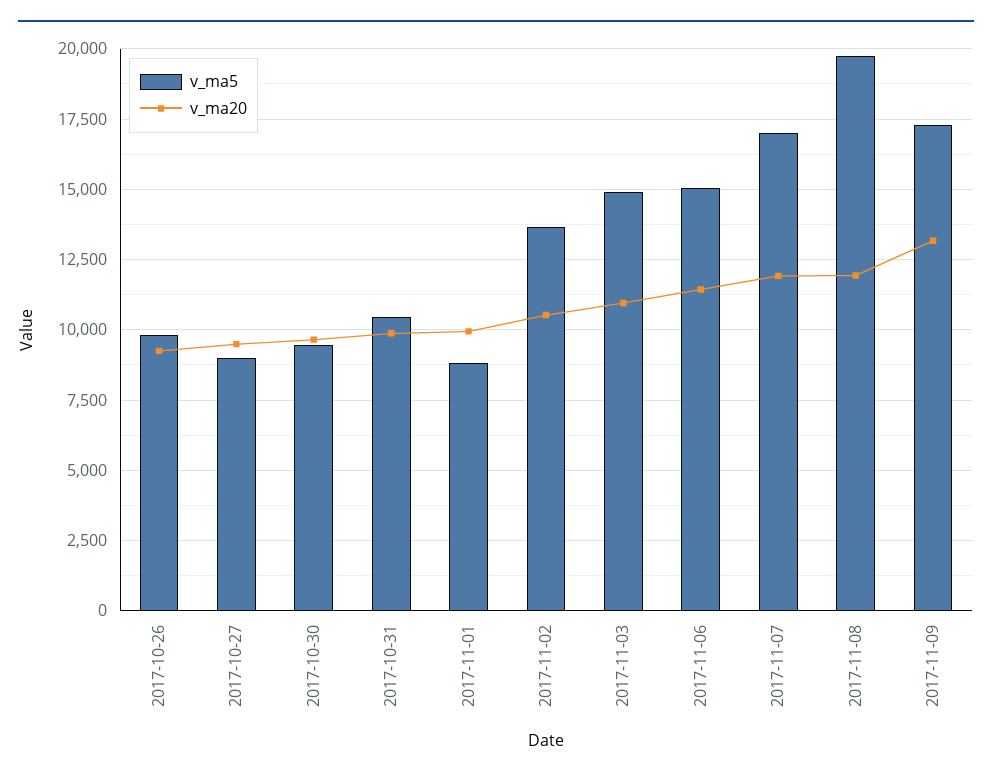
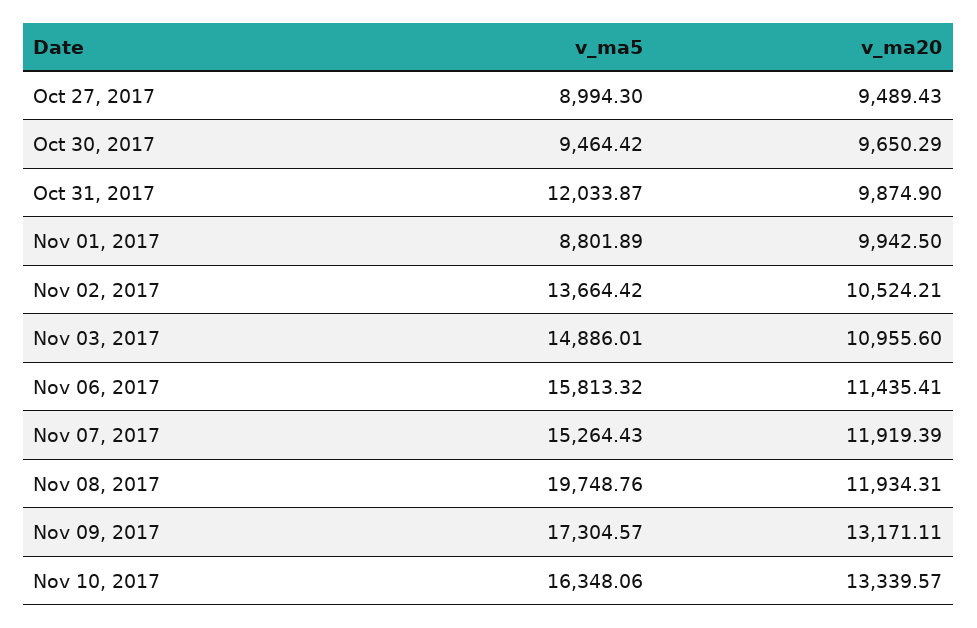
v_ma5, 2017-10-26: 9750 -> none
v_ma20, 2017-10-26: 9250 -> none
v_ma5, 2017-10-31: 10500 -> 12033.87
v_ma5, 2017-11-06: 15000 -> 15813.32
v_ma5, 2017-11-07: 17000 -> 15264.43
v_ma5, Nov 10, 2017: none -> 16348.06
v_ma20, Nov 10, 2017: none -> 13339.57

